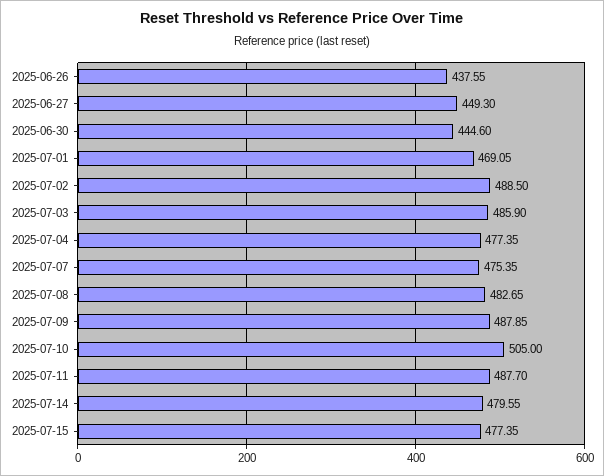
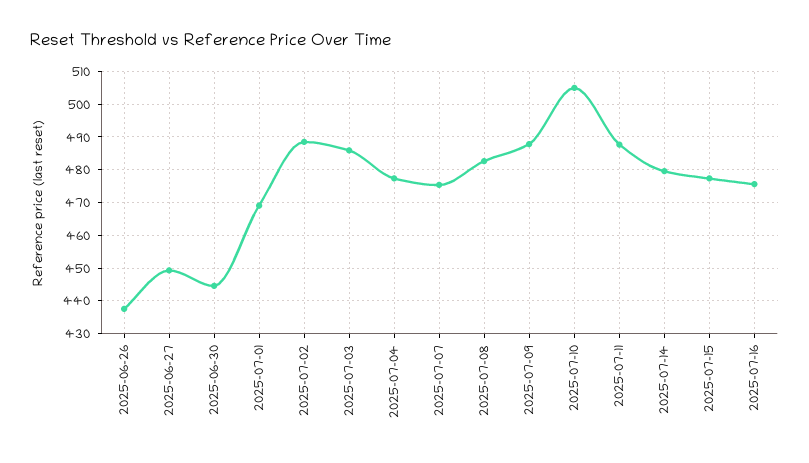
2025-07-16: none -> 476

